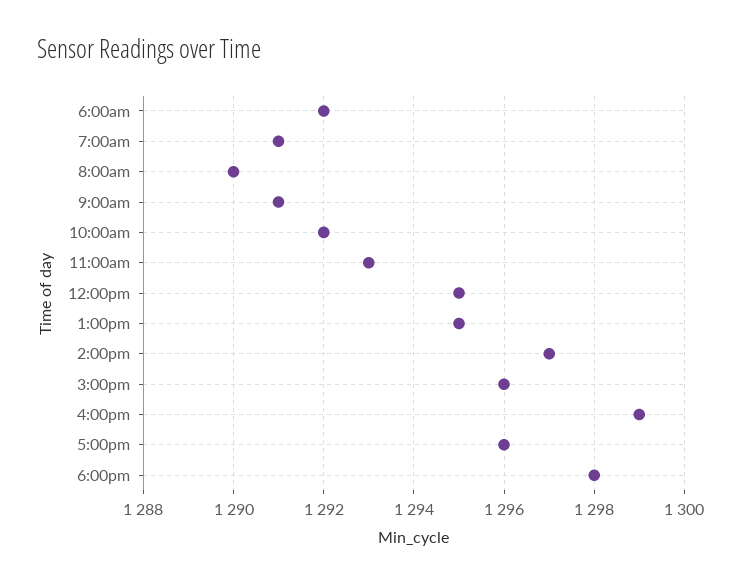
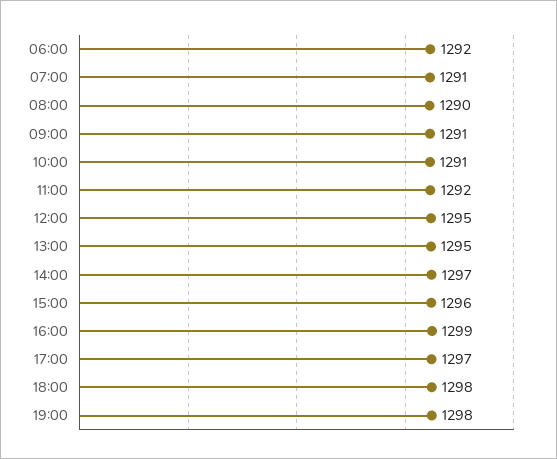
10:00am: 1292 -> 1291
11:00am: 1293 -> 1292
5:00pm: 1296 -> 1297
19:00: none -> 1298

